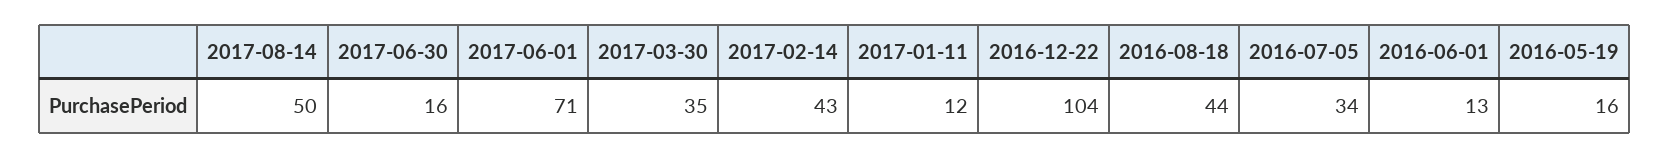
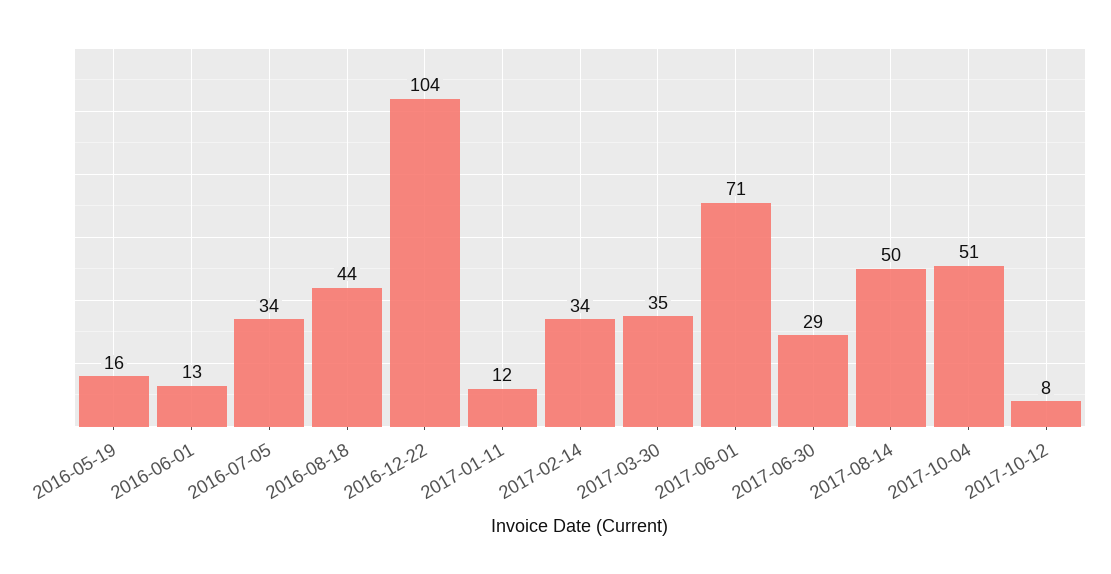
2017-06-30: 16 -> 29
2017-02-14: 43 -> 34
2017-10-04: none -> 51
2017-10-12: none -> 8

